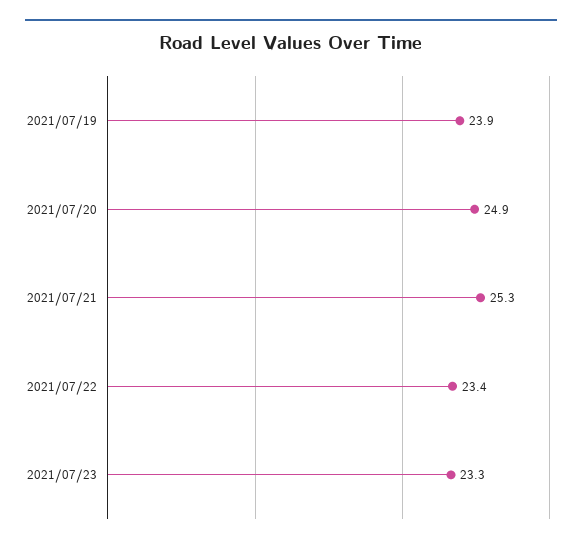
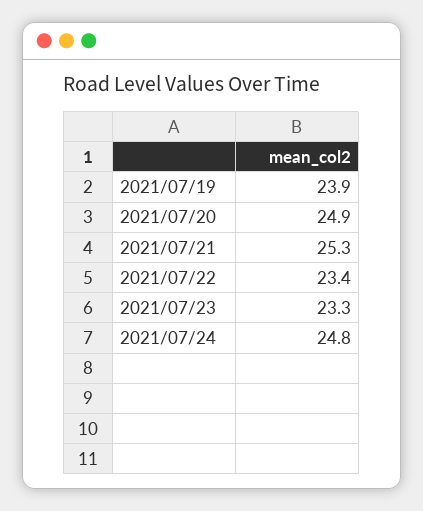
2021/07/24: none -> 24.8

